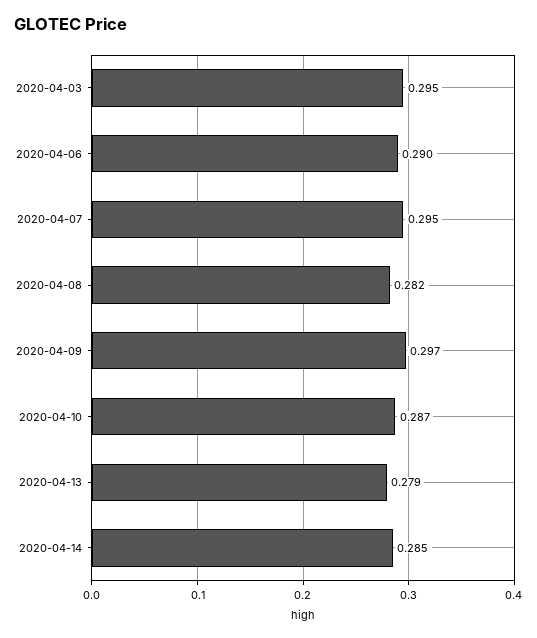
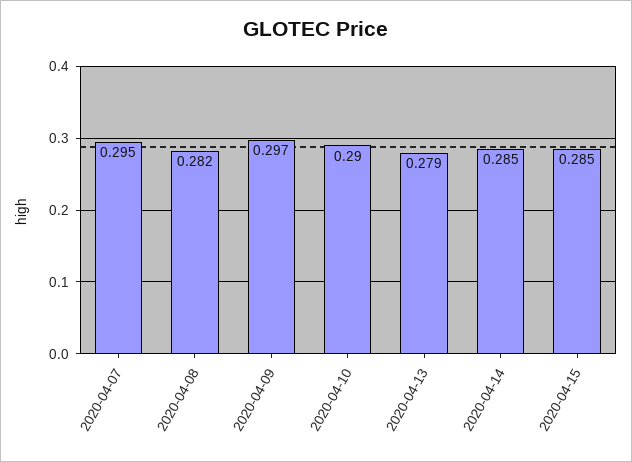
2020-04-03: 0.295 -> none
2020-04-06: 0.29 -> none
2020-04-10: 0.287 -> 0.29
2020-04-15: none -> 0.285

